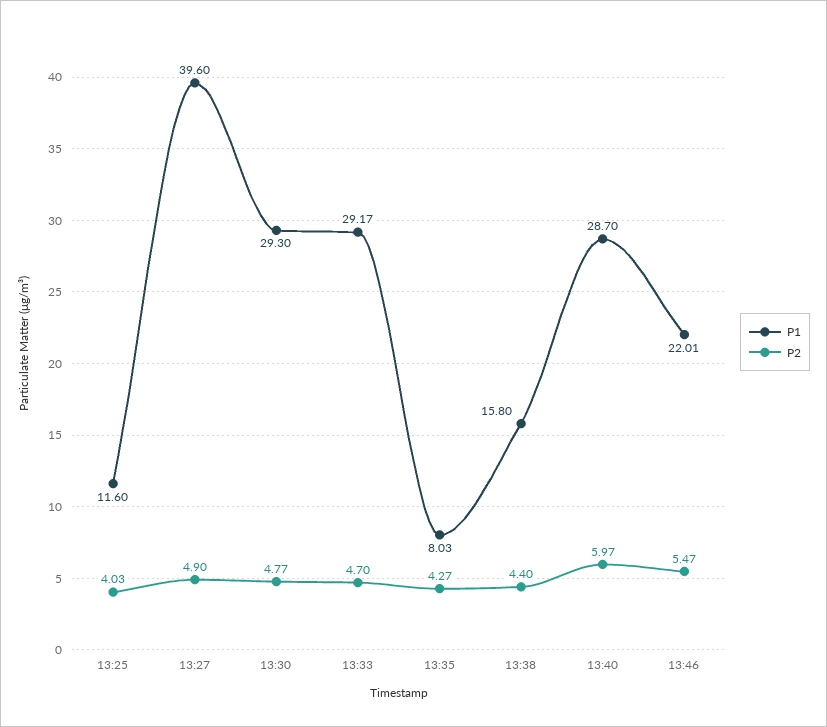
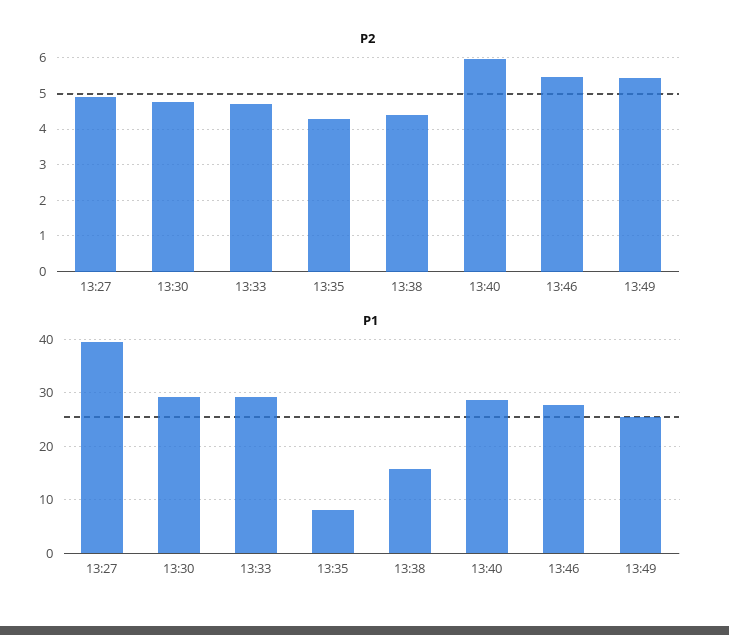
P1, 13:25: 11.6 -> none
P2, 13:25: 4.03 -> none
P1, 13:46: 22.01 -> 28
P2, 13:49: none -> 5.4
P1, 13:49: none -> 26

